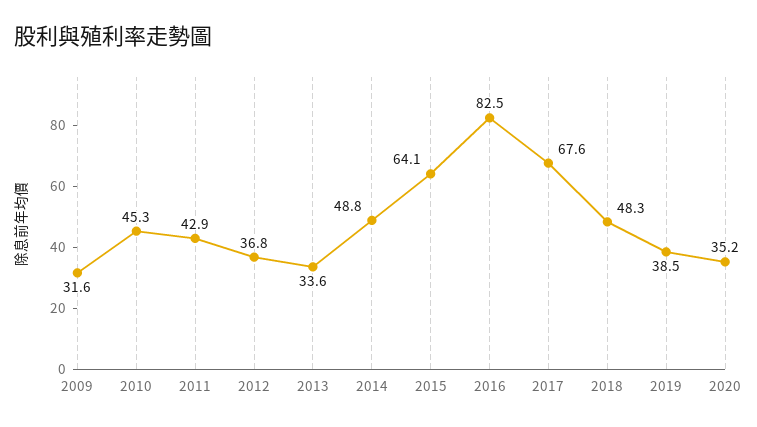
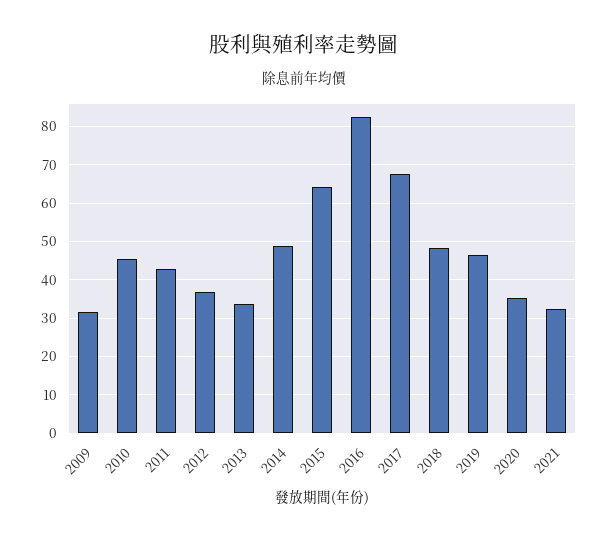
2019: 38.5 -> 46
2021: none -> 32

